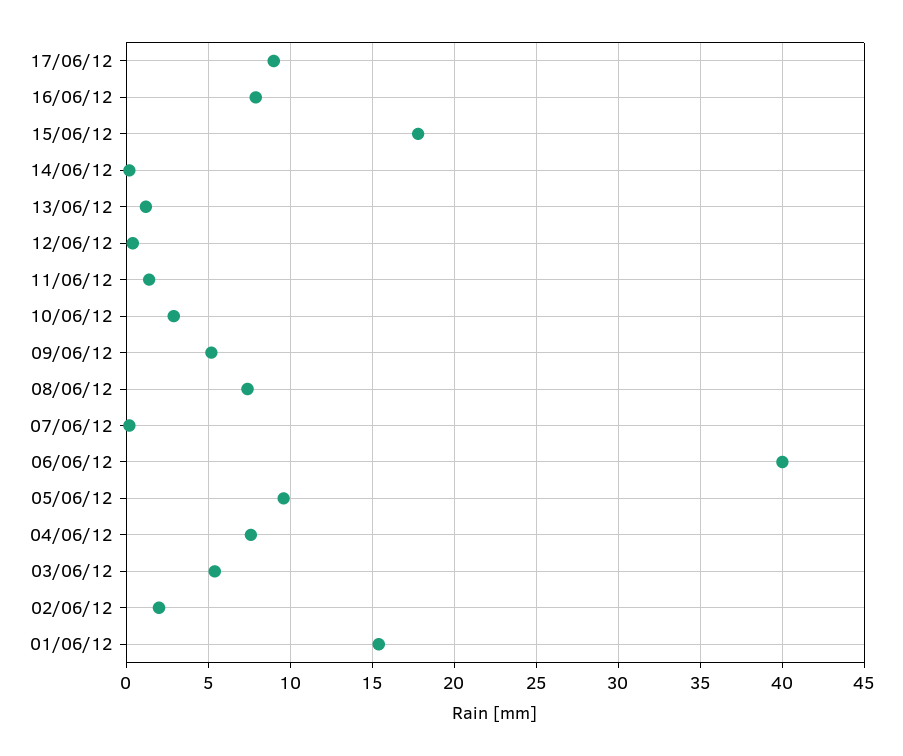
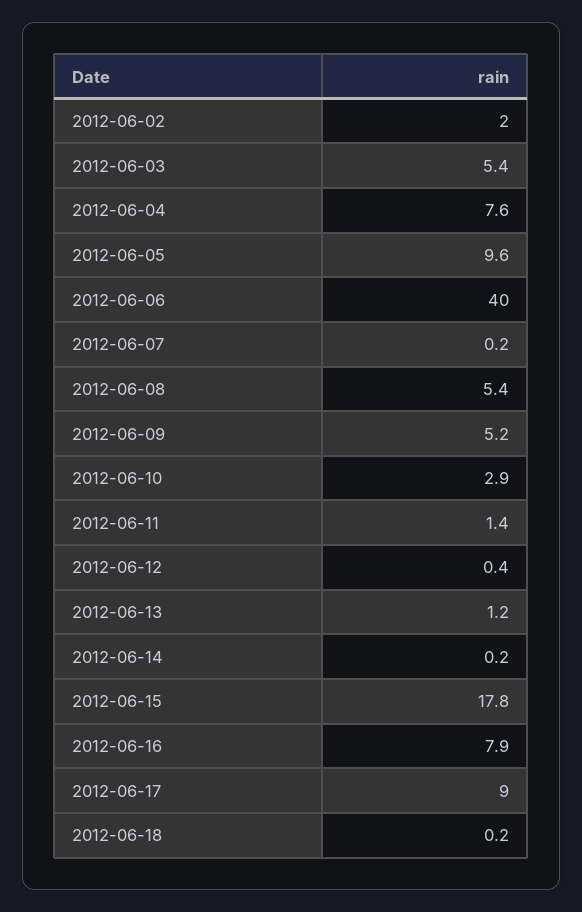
08/06/12: 7.5 -> 5.4
01/06/12: 15.5 -> none
2012-06-18: none -> 0.2

